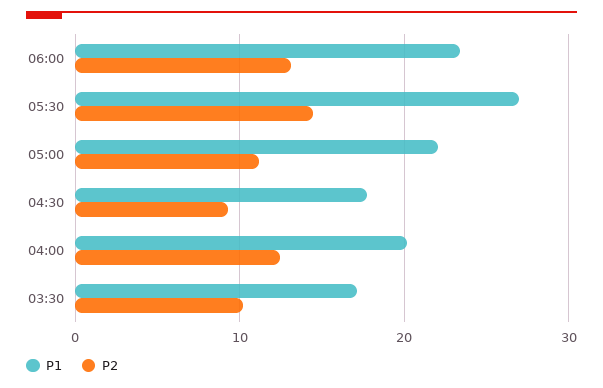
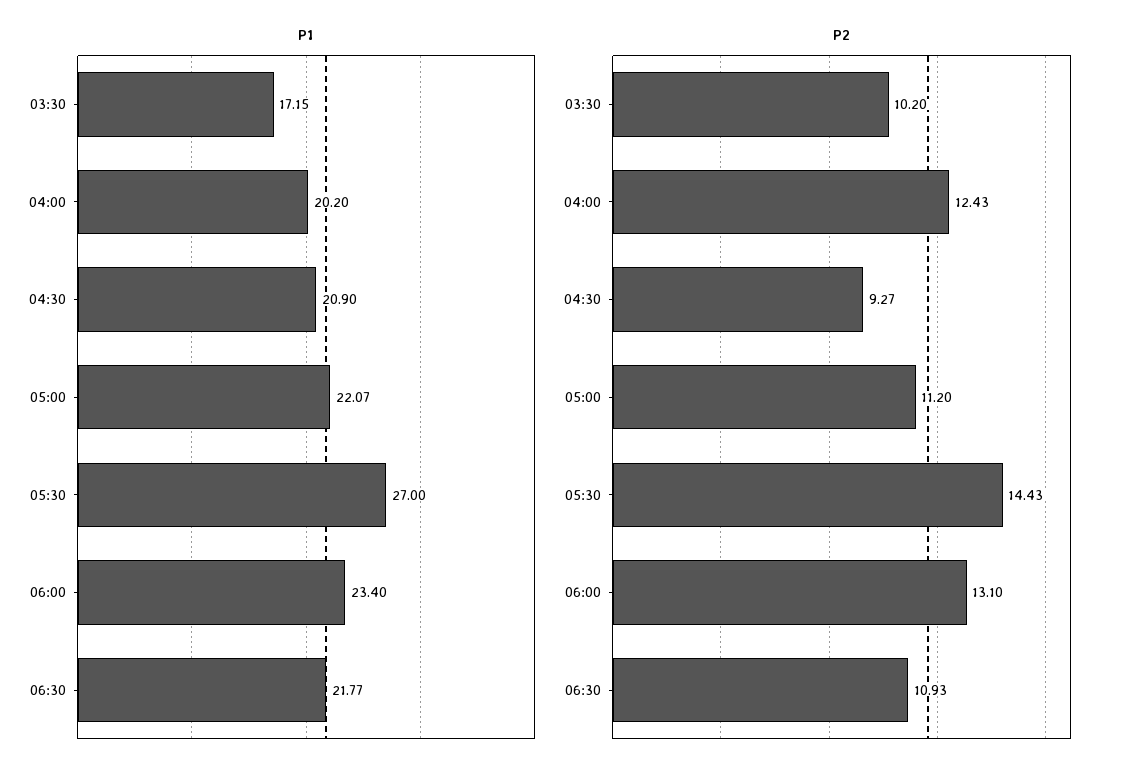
P1, 04:30: 18 -> 20.9
P1, 06:30: none -> 21.77
P2, 06:30: none -> 10.93

